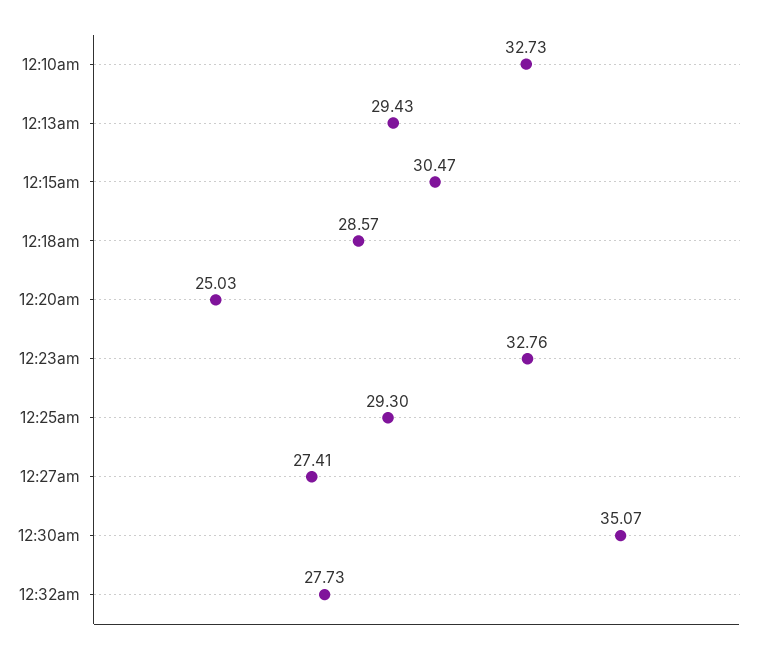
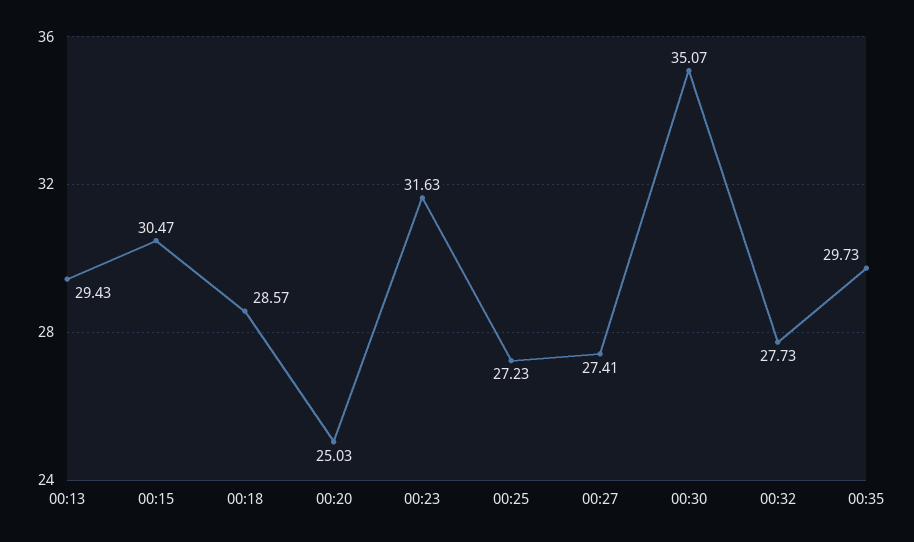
12:10am: 32.73 -> none
12:23am: 32.76 -> 31.63
12:25am: 29.3 -> 27.23
00:35: none -> 29.73

